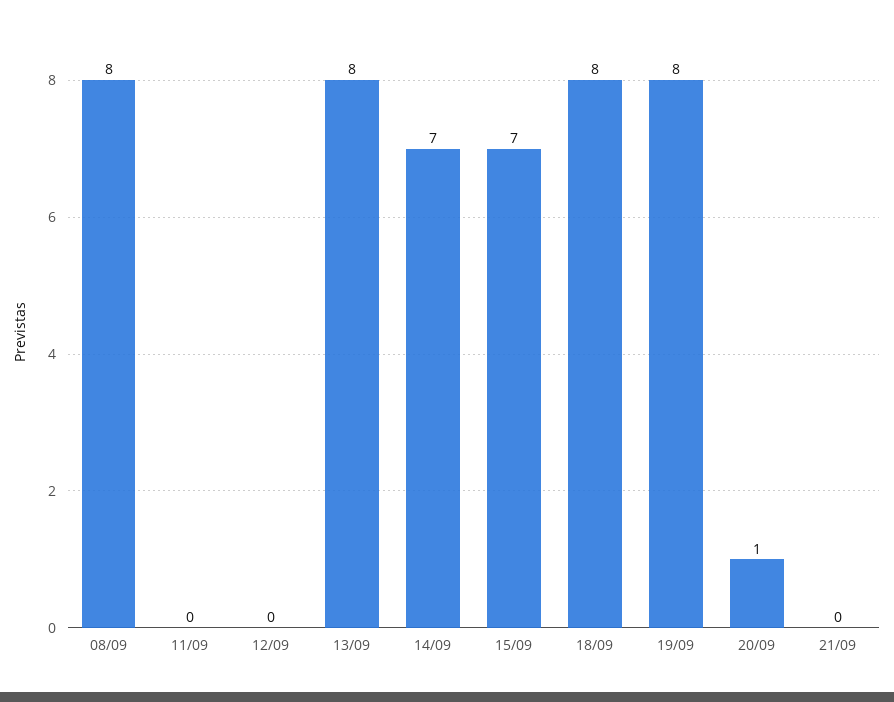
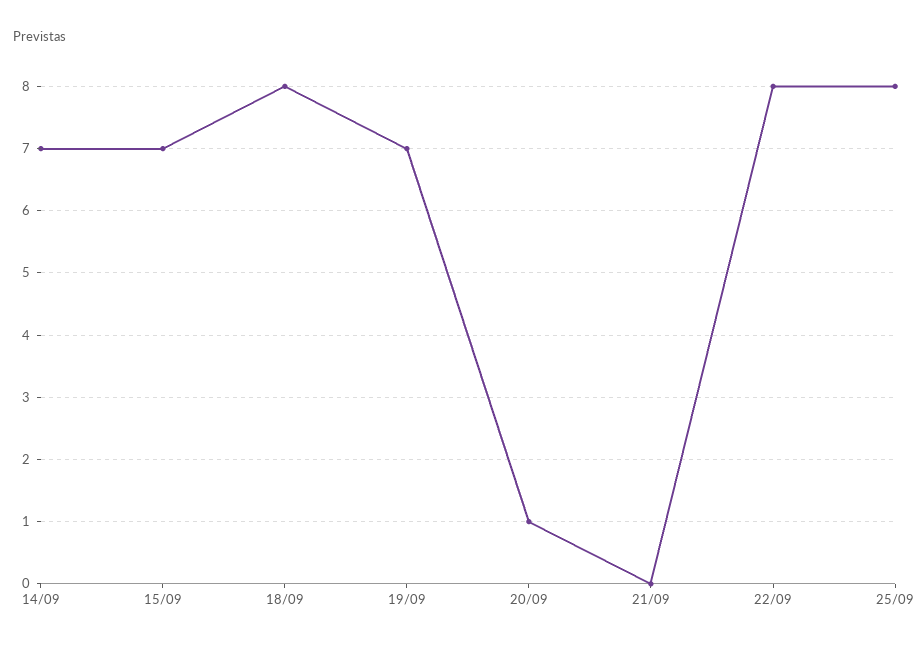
08/09: 8 -> none
11/09: 0 -> none
12/09: 0 -> none
13/09: 8 -> none
19/09: 8 -> 7
22/09: none -> 8
25/09: none -> 8

